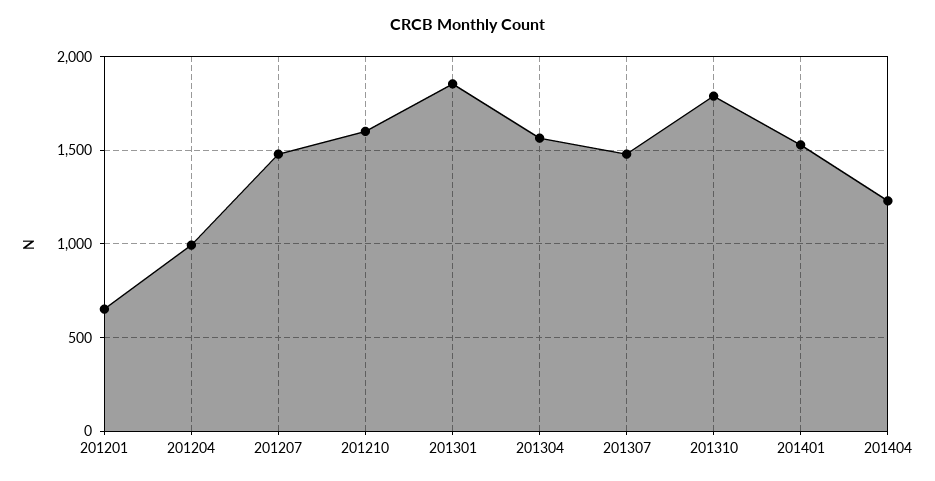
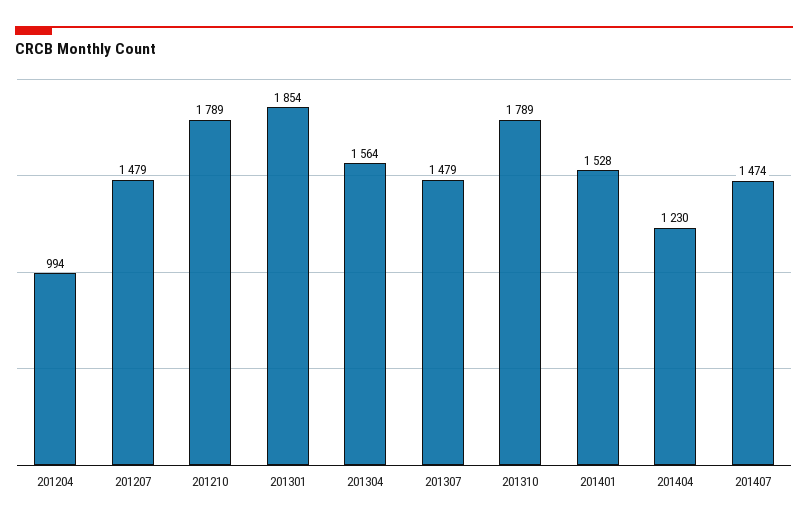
201201: 650 -> none
201210: 1600 -> 1789
201407: none -> 1474

